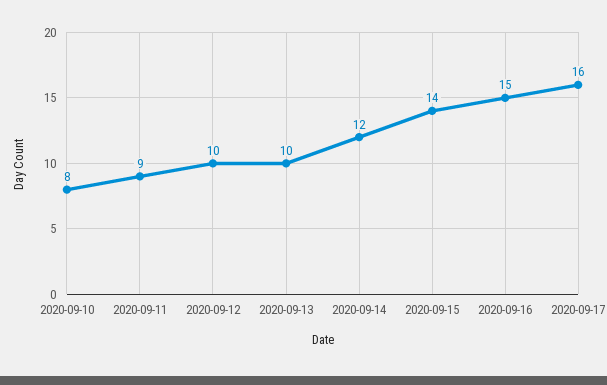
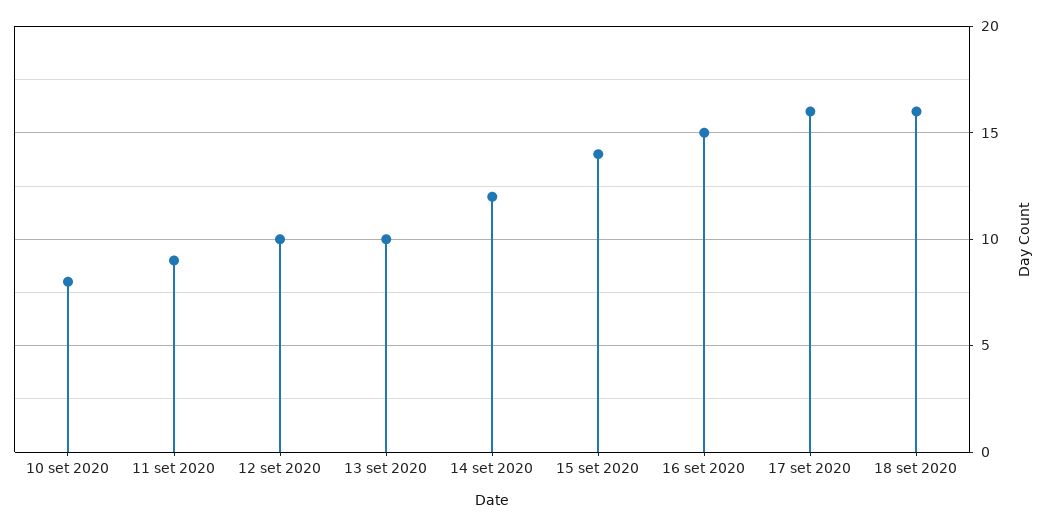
18 set 2020: none -> 16

